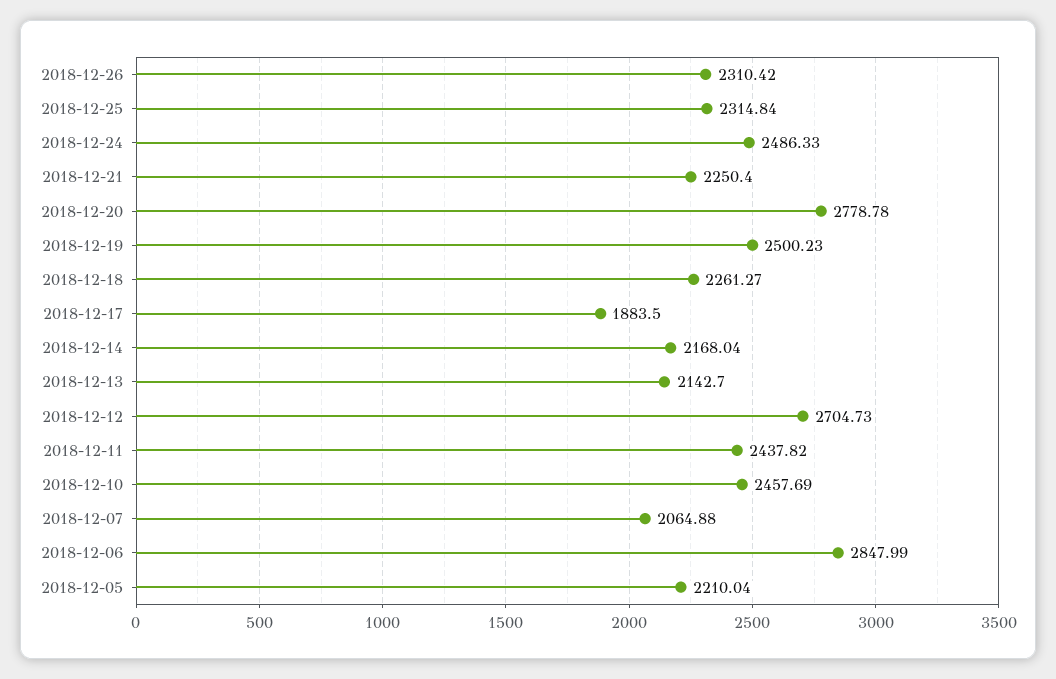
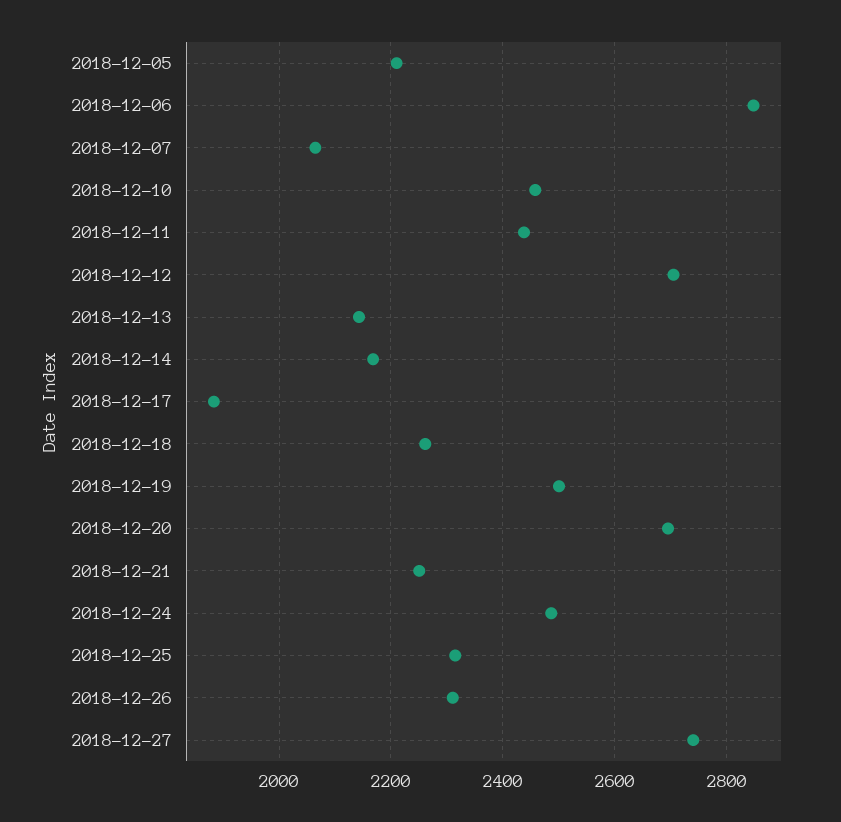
2018-12-20: 2778.78 -> 2700
2018-12-27: none -> 2740

